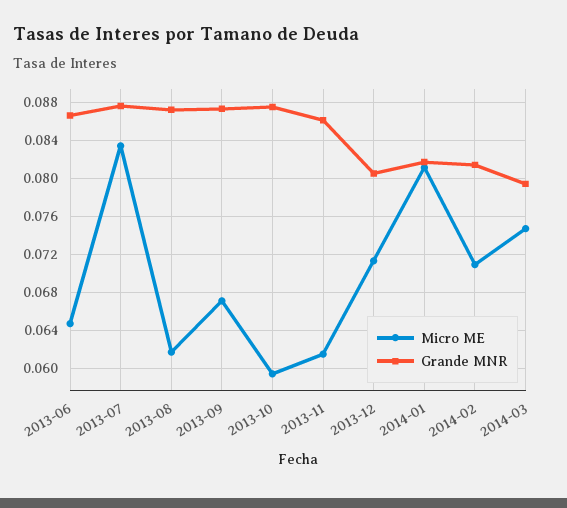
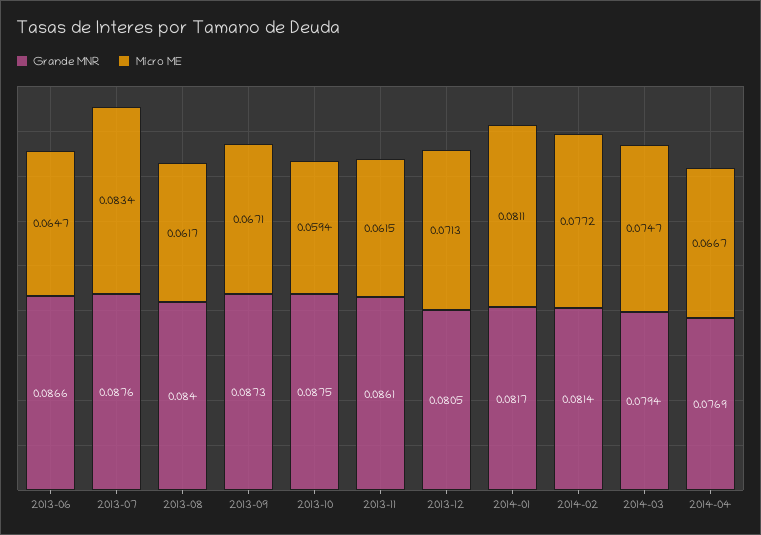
Grande MNR, 2013-08: 0.087 -> 0.084
Micro ME, 2014-02: 0.071 -> 0.0772
Grande MNR, 2014-04: none -> 0.0769
Micro ME, 2014-04: none -> 0.0667

